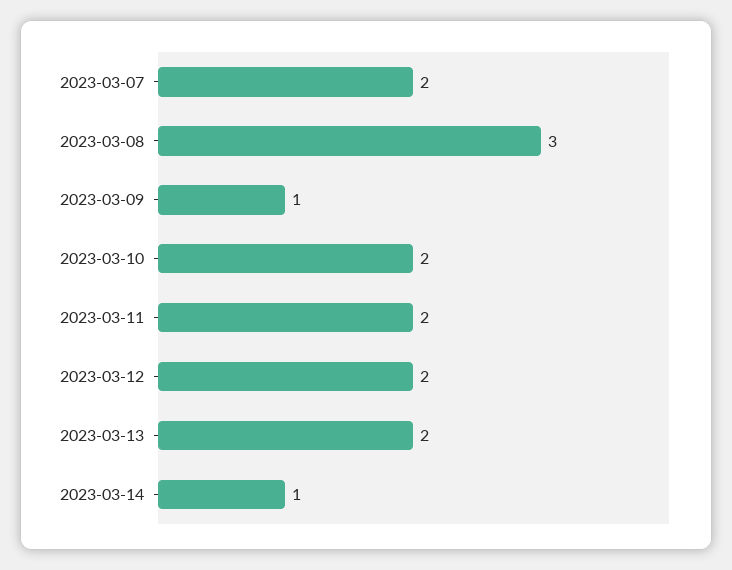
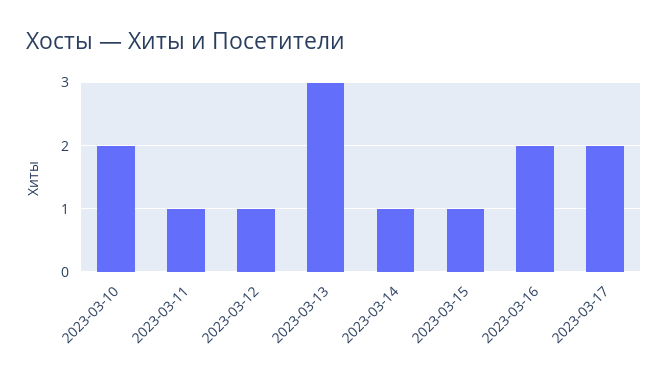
2023-03-07: 2 -> none
2023-03-08: 3 -> none
2023-03-09: 1 -> none
2023-03-11: 2 -> 1
2023-03-12: 2 -> 1
2023-03-13: 2 -> 3
2023-03-15: none -> 1
2023-03-16: none -> 2
2023-03-17: none -> 2

